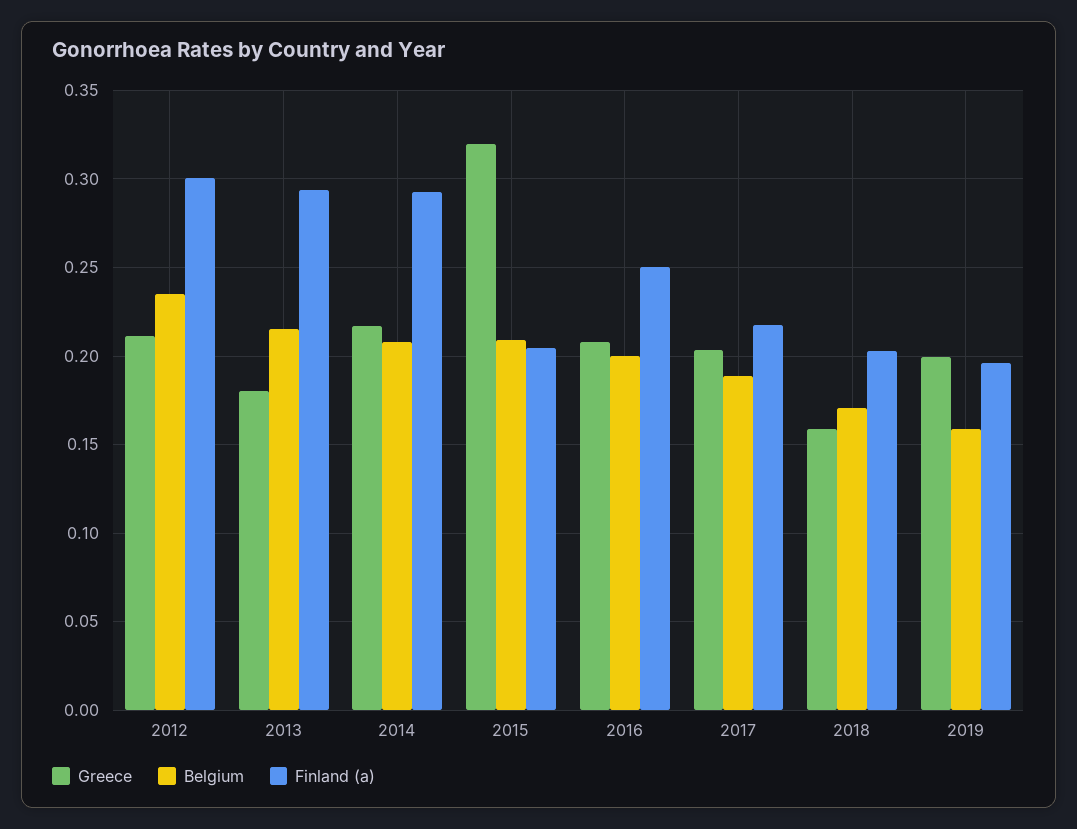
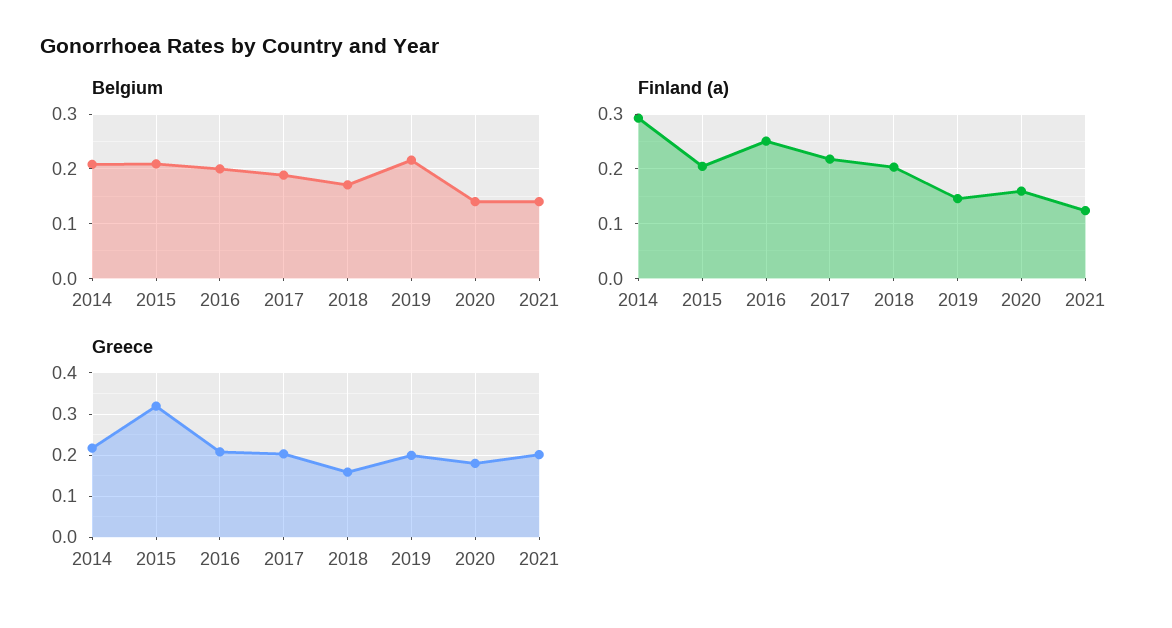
Greece, 2012: 0.21 -> none
Belgium, 2012: 0.235 -> none
Finland (a), 2012: 0.3 -> none
Greece, 2013: 0.18 -> none
Belgium, 2013: 0.215 -> none
Finland (a), 2013: 0.295 -> none
Belgium, 2019: 0.16 -> 0.22
Finland (a), 2019: 0.195 -> 0.14
Belgium, 2020: none -> 0.14
Belgium, 2021: none -> 0.14
Finland (a), 2020: none -> 0.16
Finland (a), 2021: none -> 0.12
Greece, 2020: none -> 0.18
Greece, 2021: none -> 0.2

